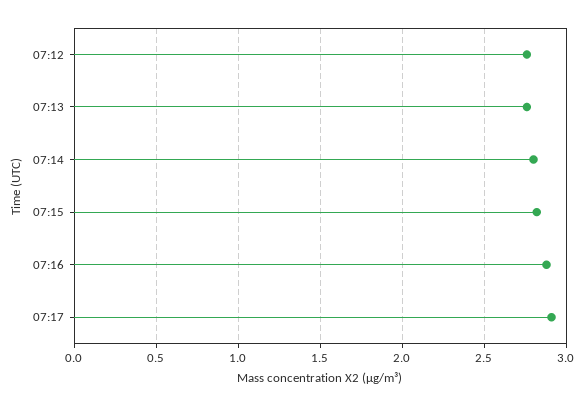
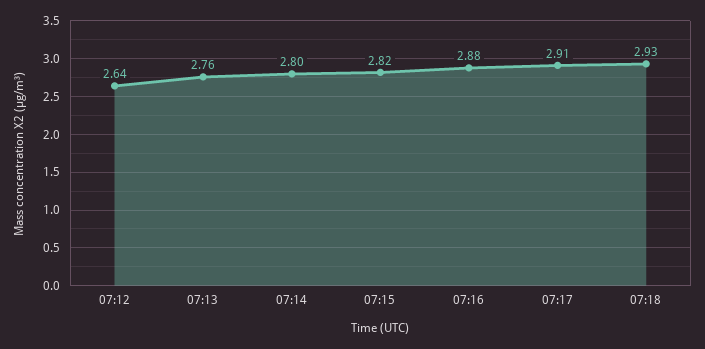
07:12: 2.75 -> 2.64
07:18: none -> 2.93

